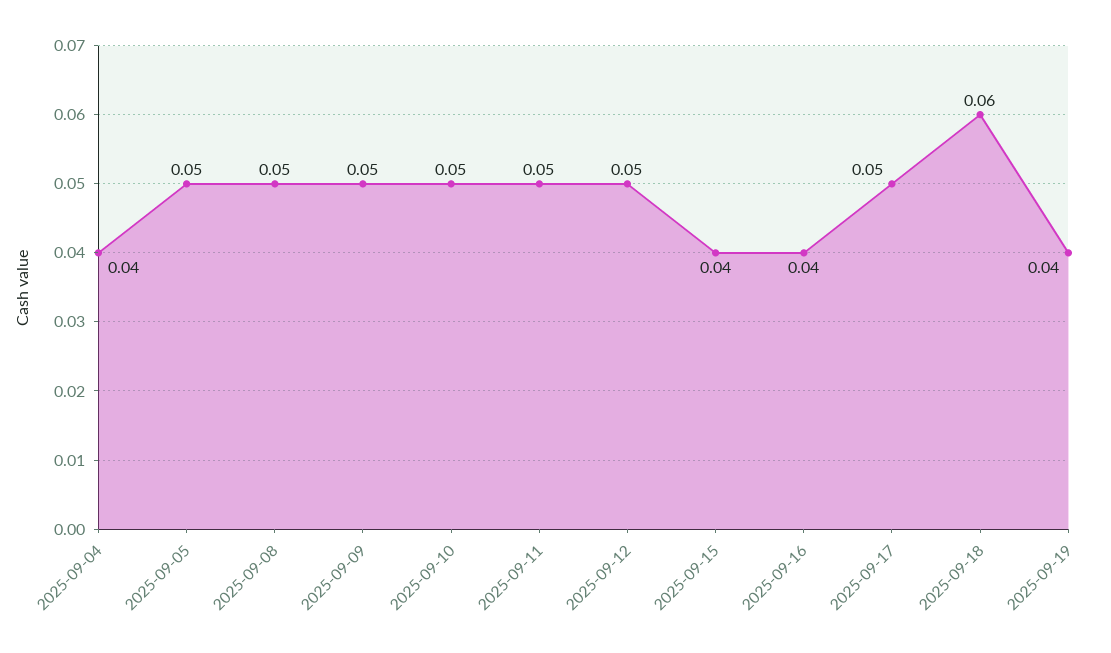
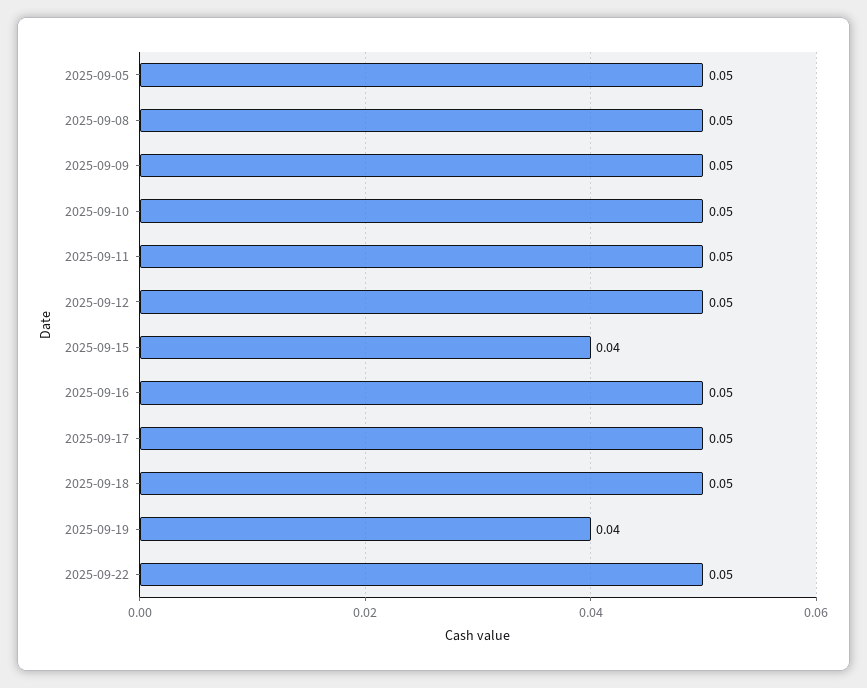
2025-09-04: 0.04 -> none
2025-09-16: 0.04 -> 0.05
2025-09-18: 0.06 -> 0.05
2025-09-22: none -> 0.05

